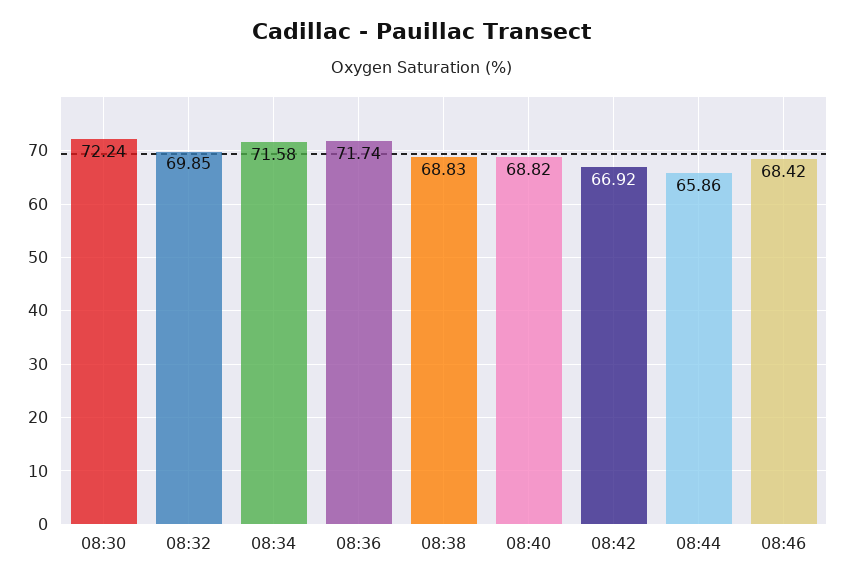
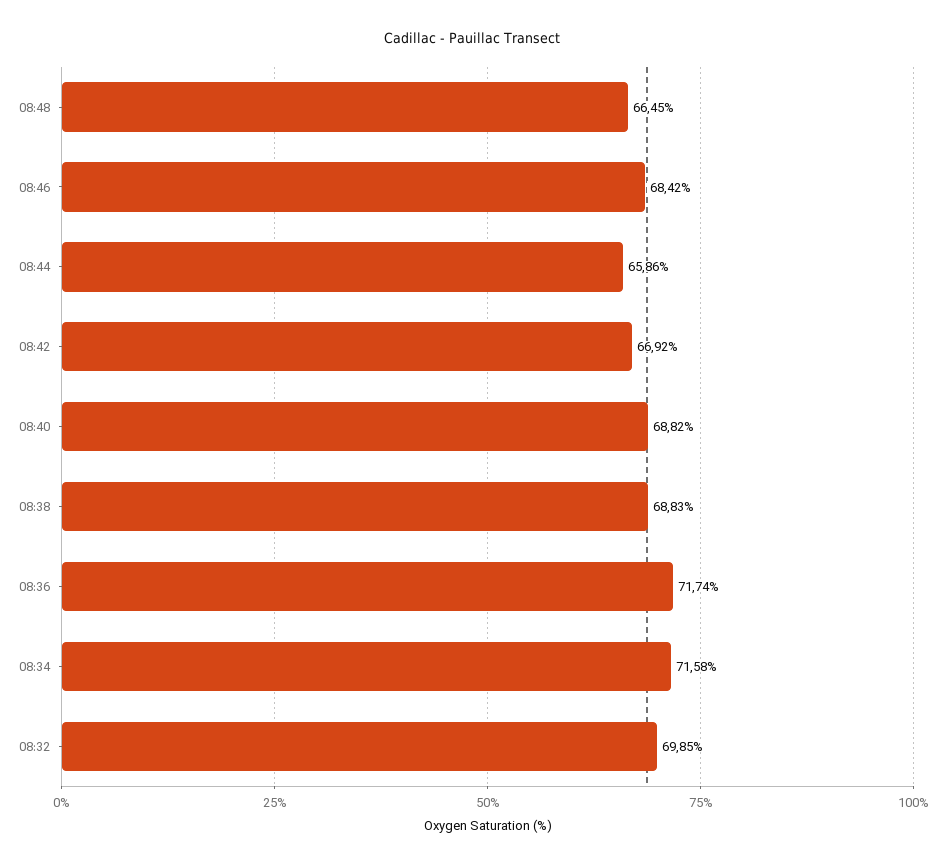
08:30: 72.24 -> none
08:48: none -> 66.45

